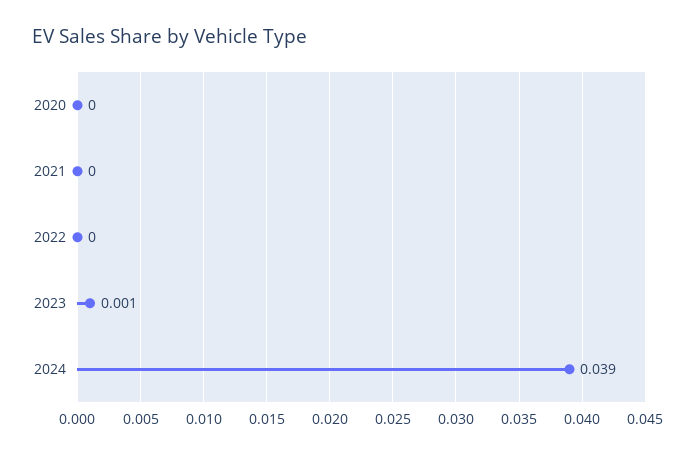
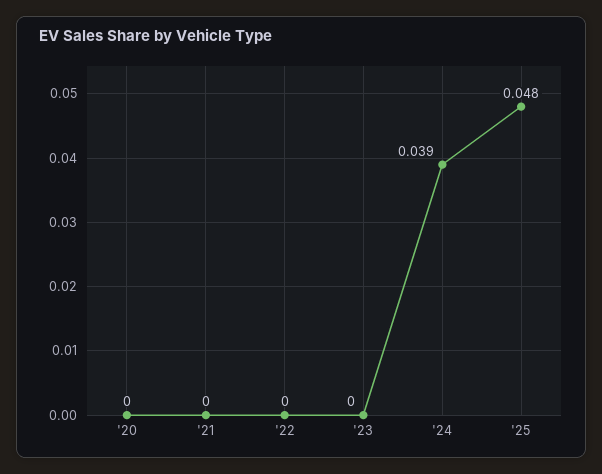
2023: 0.001 -> 0
'25: none -> 0.048

